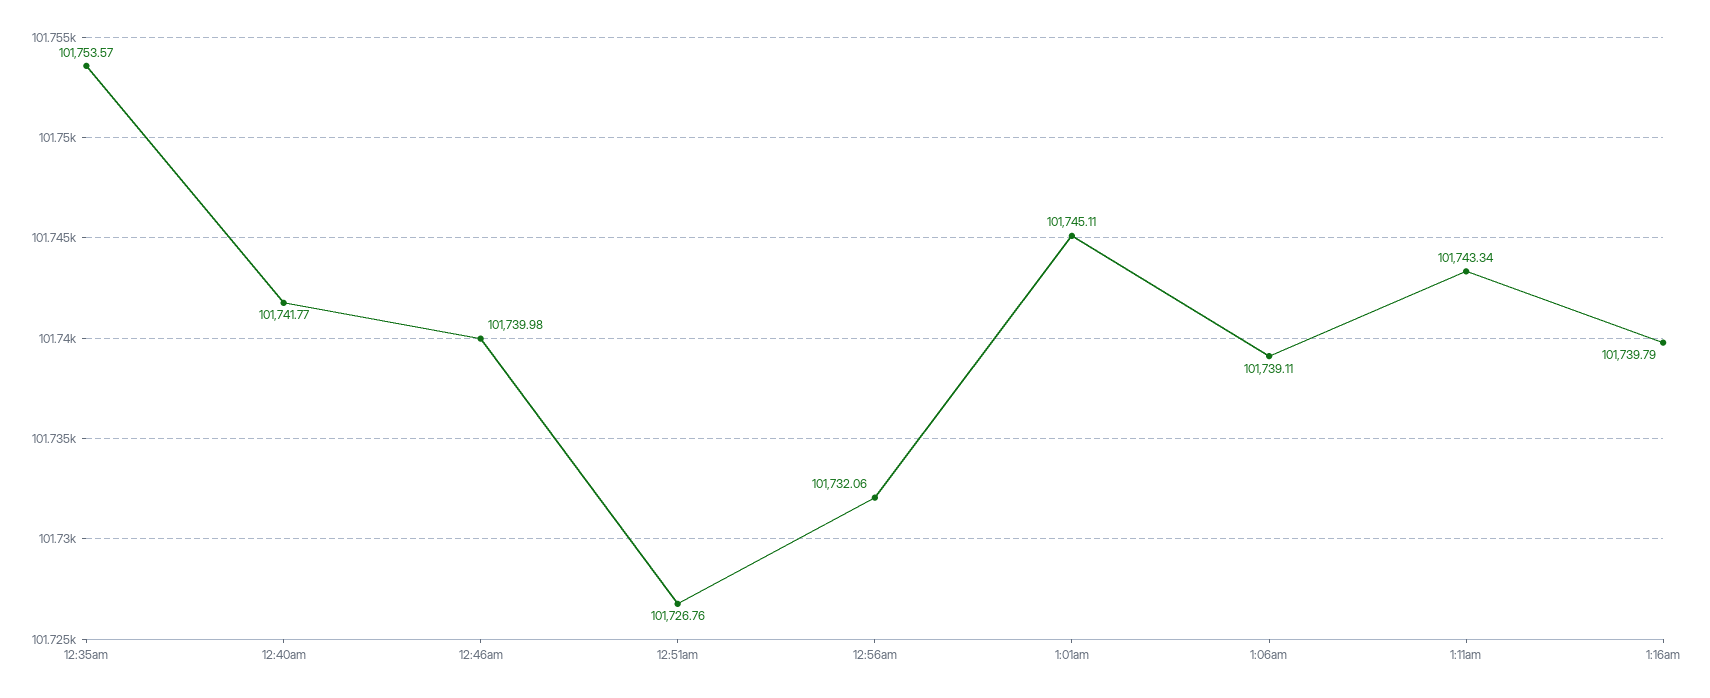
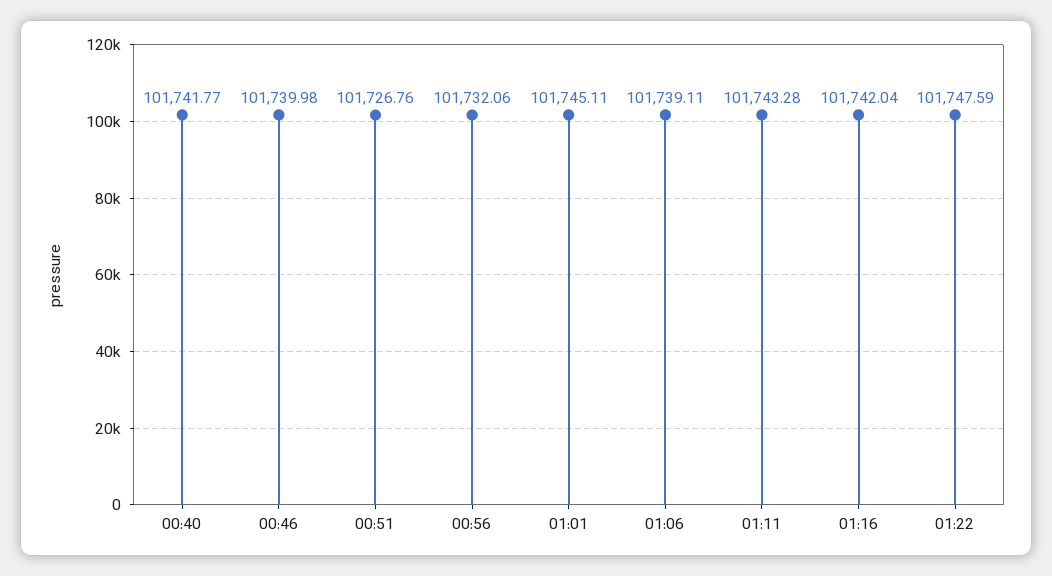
12:35am: 101753.57 -> none
1:11am: 101743.34 -> 101743.28
1:16am: 101739.79 -> 101742.04
01:22: none -> 101747.59

